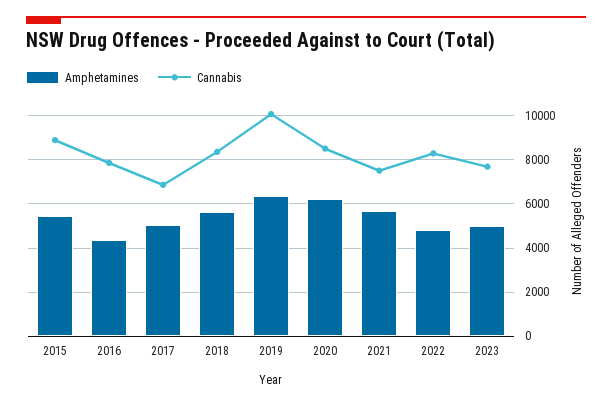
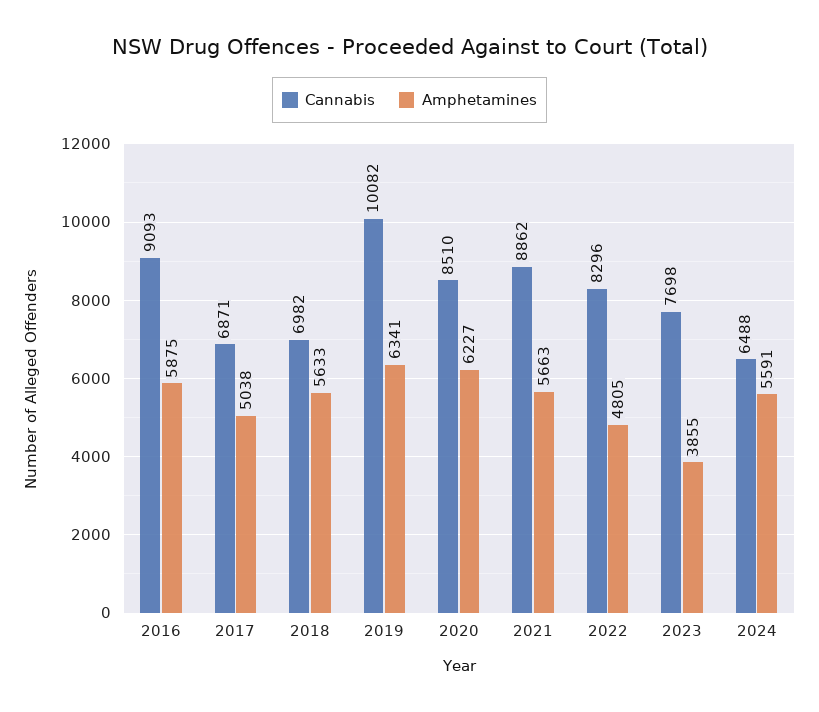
Amphetamines, 2015: 5500 -> none
Cannabis, 2015: 9000 -> none
Amphetamines, 2016: 4500 -> 5875
Cannabis, 2016: 8000 -> 9093
Cannabis, 2018: 8500 -> 6982
Cannabis, 2021: 7500 -> 8862
Amphetamines, 2023: 5000 -> 3855
Cannabis, 2024: none -> 6488
Amphetamines, 2024: none -> 5591

